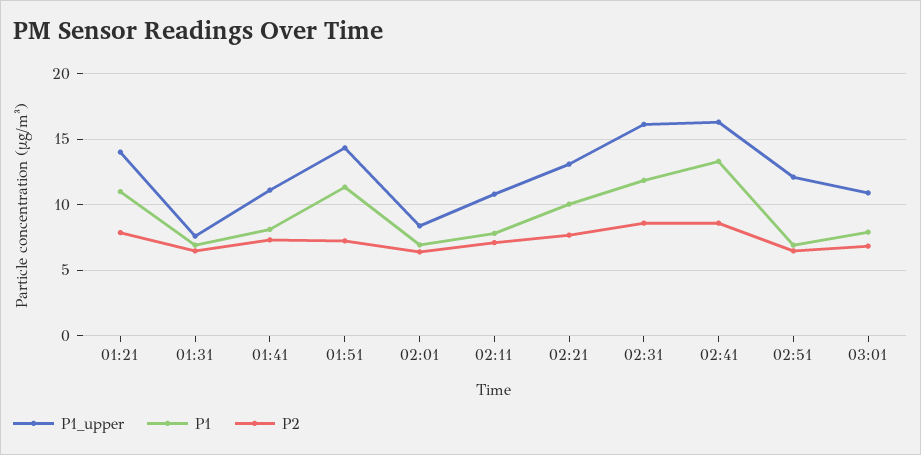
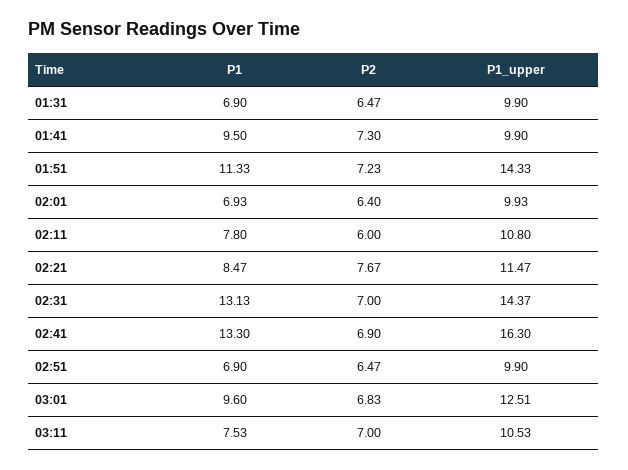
P1_upper, 01:21: 14 -> none
P1, 01:21: 11 -> none
P2, 01:21: 8 -> none
P1_upper, 01:31: 7.5 -> 9.9
P1_upper, 01:41: 11 -> 9.9
P1, 01:41: 8 -> 9.5
P1_upper, 02:01: 8.5 -> 9.93
P2, 02:11: 7 -> 6
P1_upper, 02:21: 13 -> 11.47
P1, 02:21: 10 -> 8.47
P1_upper, 02:31: 16 -> 14.37
P1, 02:31: 12 -> 13.13
P2, 02:31: 8.5 -> 7
P2, 02:41: 8.5 -> 6.9
P1_upper, 02:51: 12 -> 9.9
P1_upper, 03:01: 11 -> 12.51
P1, 03:01: 8 -> 9.6
P1, 03:11: none -> 7.53
P2, 03:11: none -> 7
P1_upper, 03:11: none -> 10.53

